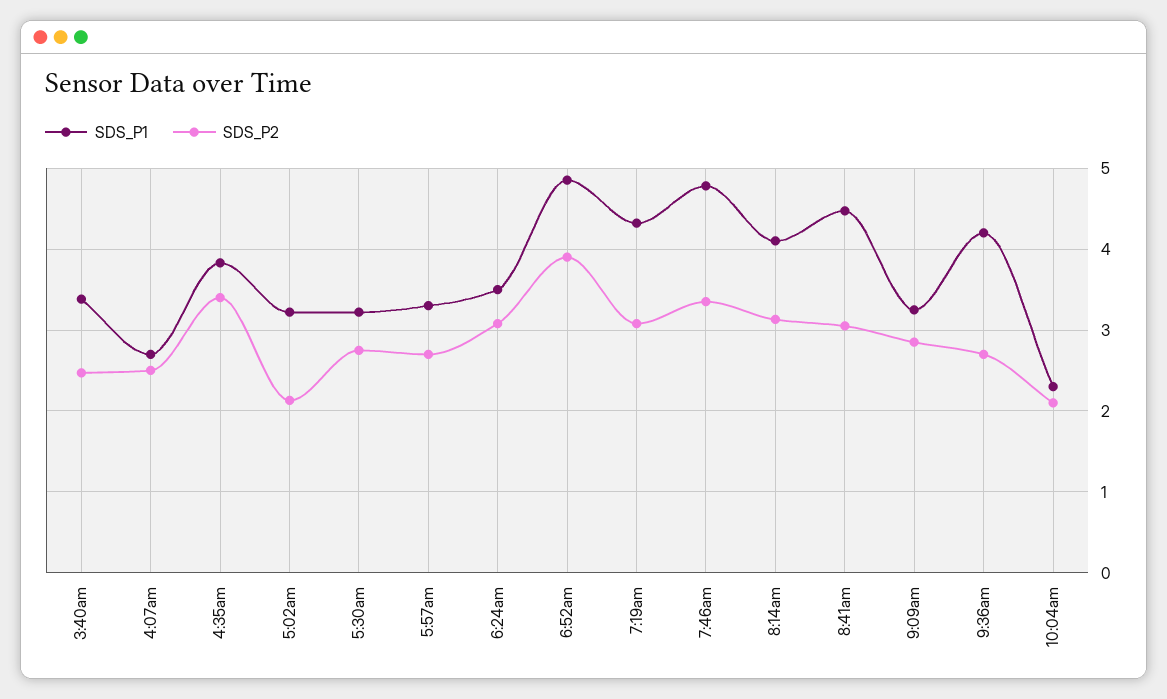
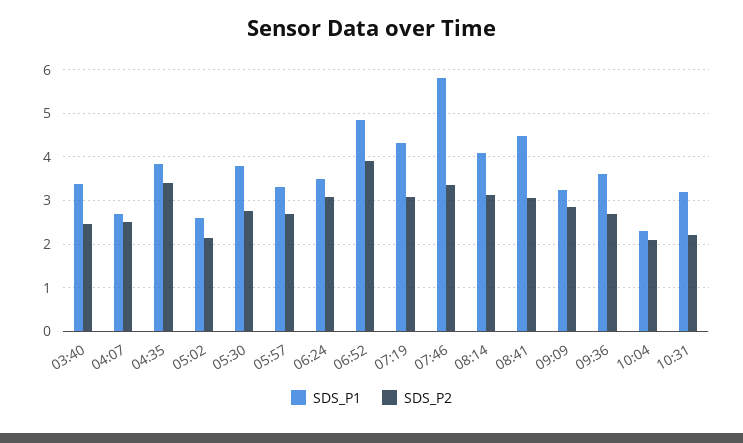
SDS_P1, 5:02am: 3.2 -> 2.6
SDS_P1, 5:30am: 3.2 -> 3.8
SDS_P1, 7:46am: 4.8 -> 5.8
SDS_P1, 9:36am: 4.2 -> 3.6
SDS_P1, 10:31: none -> 3.2
SDS_P2, 10:31: none -> 2.2

